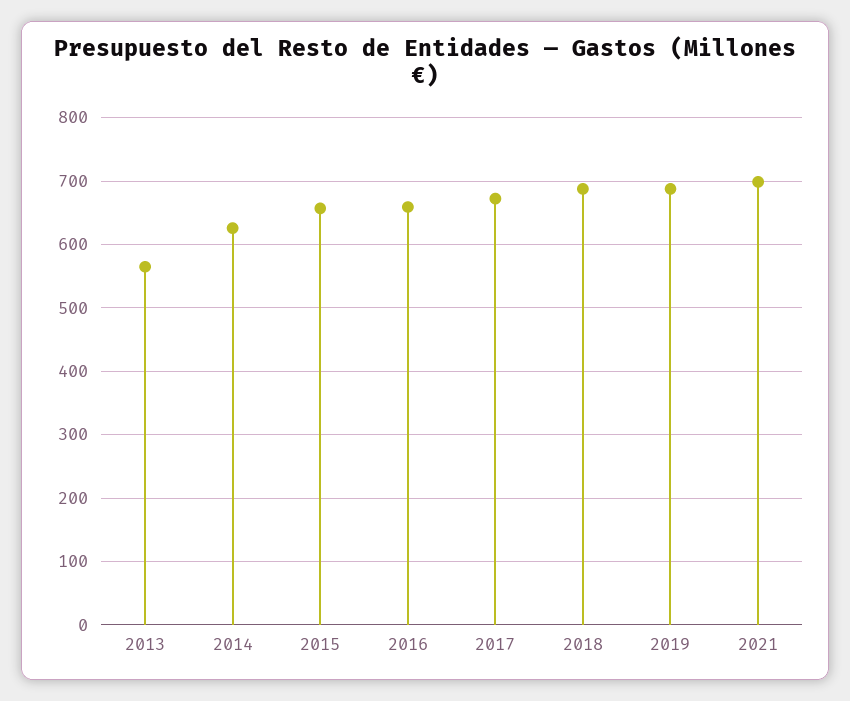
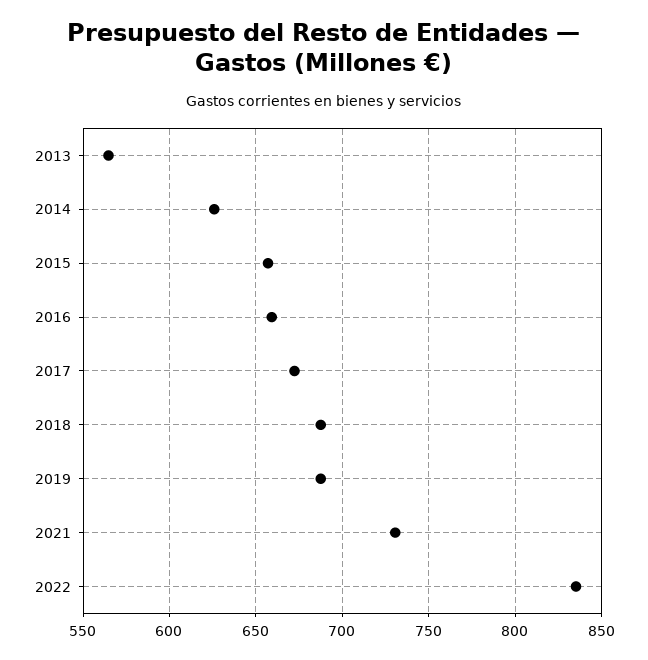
2021: 700 -> 730
2022: none -> 835

